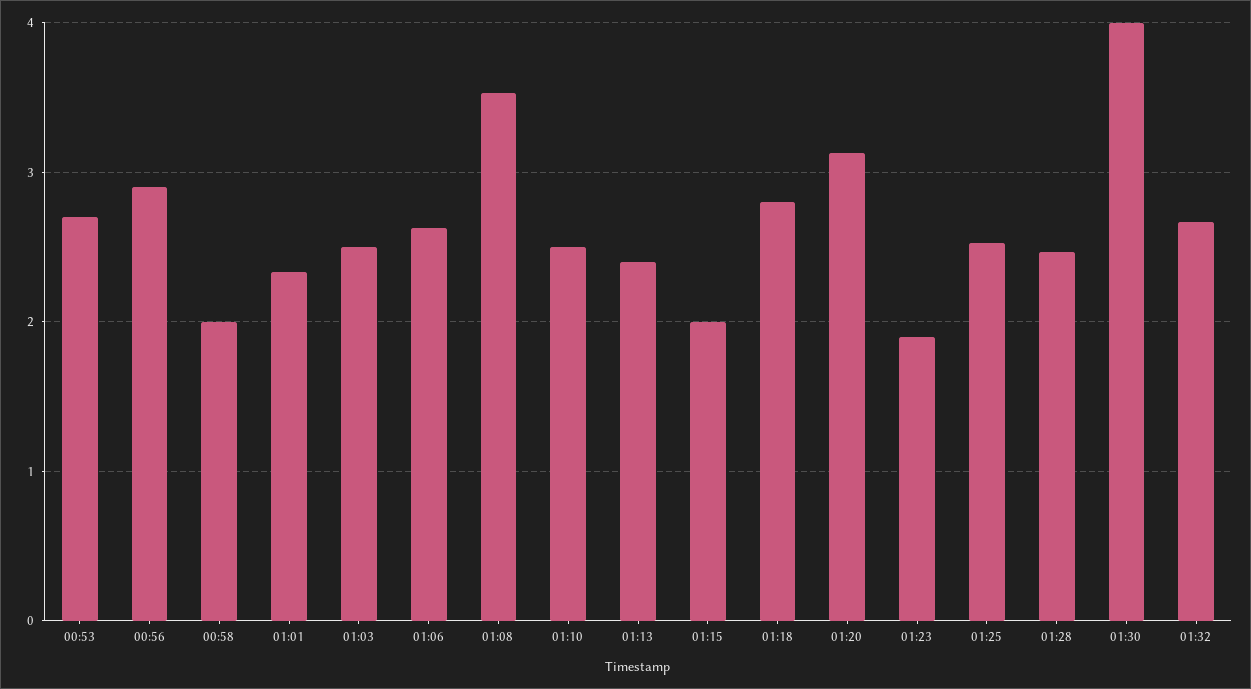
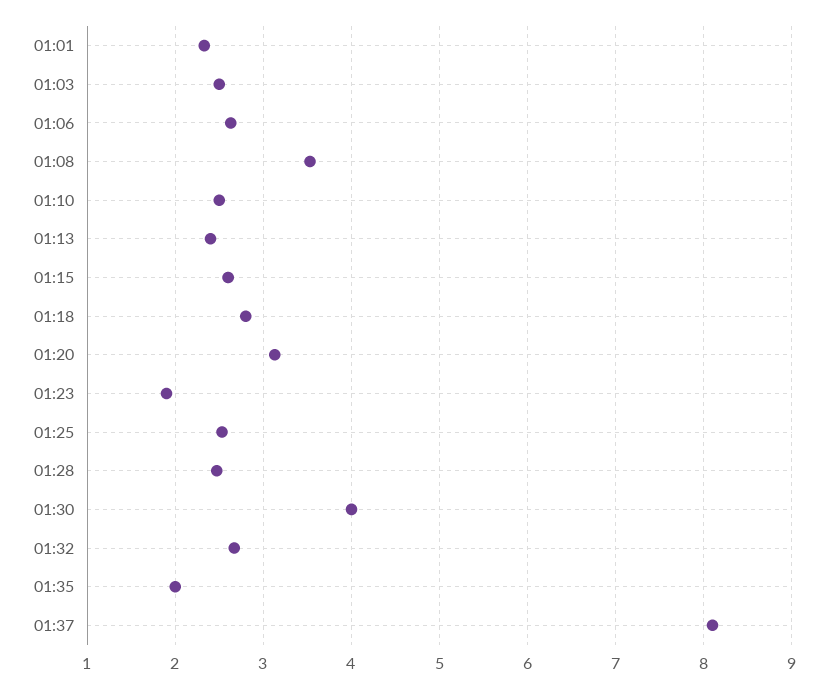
00:53: 2.7 -> none
00:56: 2.9 -> none
00:58: 2 -> none
01:15: 2 -> 2.6
01:35: none -> 2
01:37: none -> 8.1

